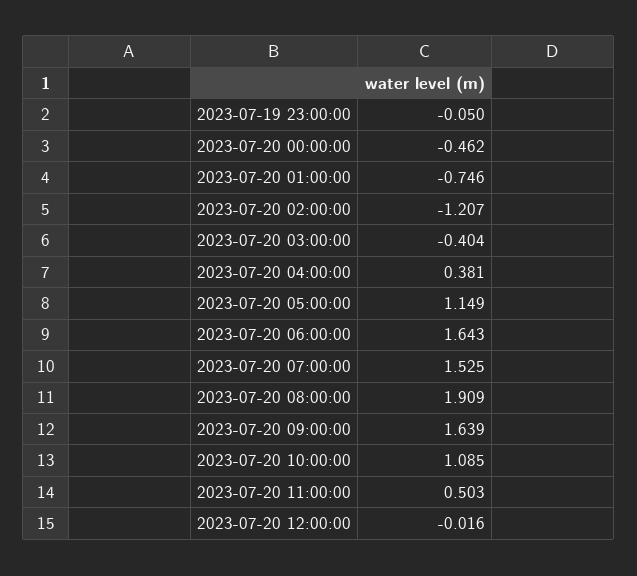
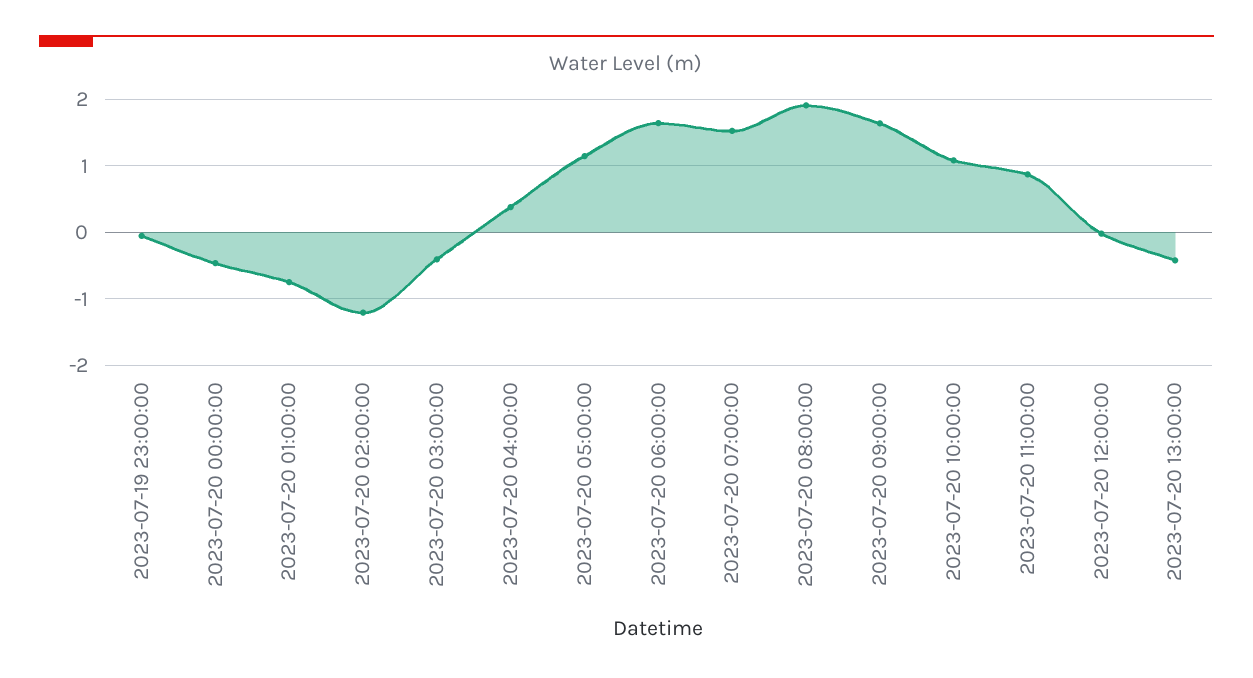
2023-07-20 11:00:00: 0.503 -> 0.9
2023-07-20 13:00:00: none -> -0.4

